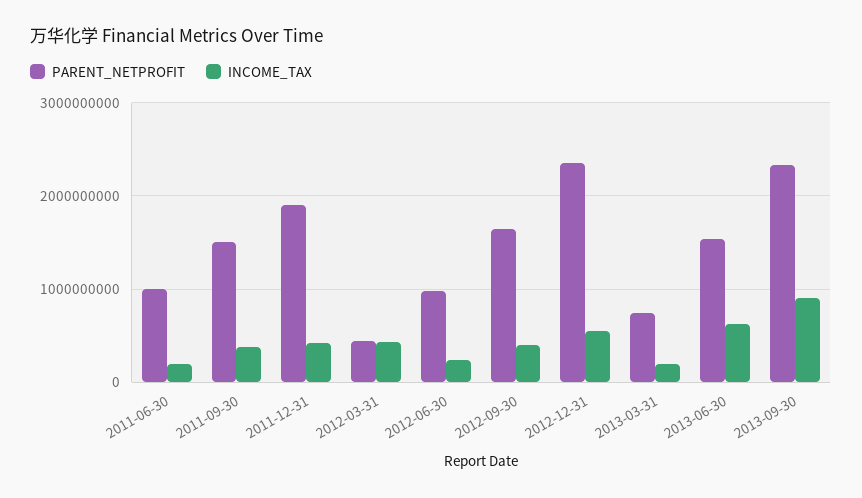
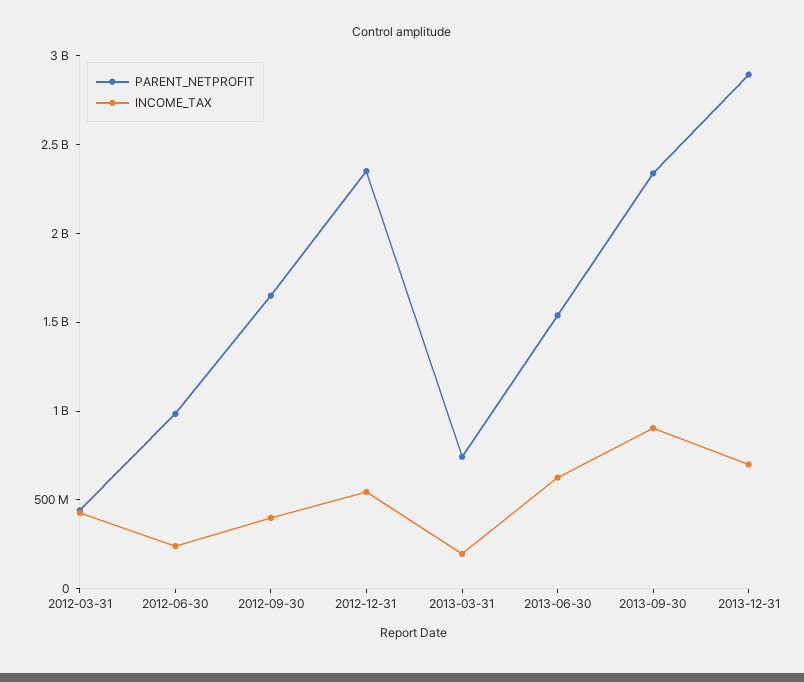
PARENT_NETPROFIT, 2011-06-30: 1000000000 -> none
INCOME_TAX, 2011-06-30: 200000000 -> none
PARENT_NETPROFIT, 2011-09-30: 1500000000 -> none
INCOME_TAX, 2011-09-30: 400000000 -> none
PARENT_NETPROFIT, 2011-12-31: 1900000000 -> none
INCOME_TAX, 2011-12-31: 400000000 -> none
PARENT_NETPROFIT, 2013-12-31: none -> 2900000000
INCOME_TAX, 2013-12-31: none -> 700000000

